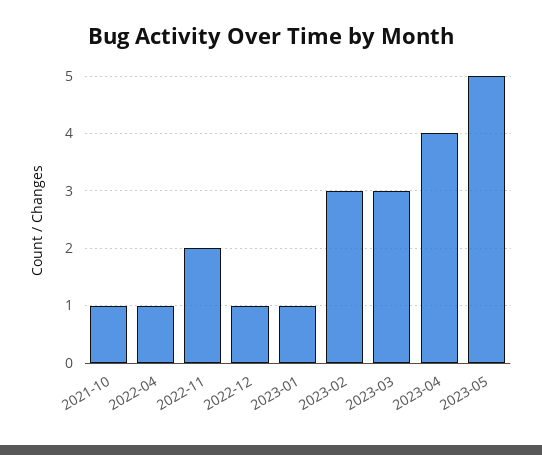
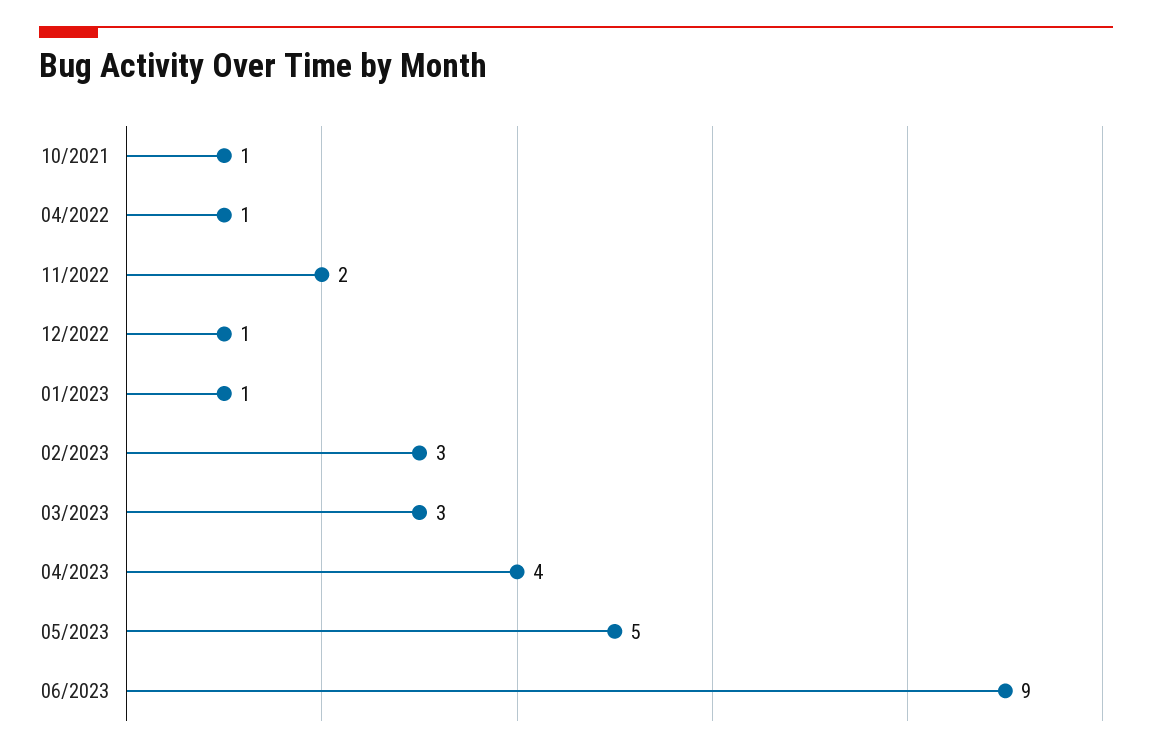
06/2023: none -> 9

